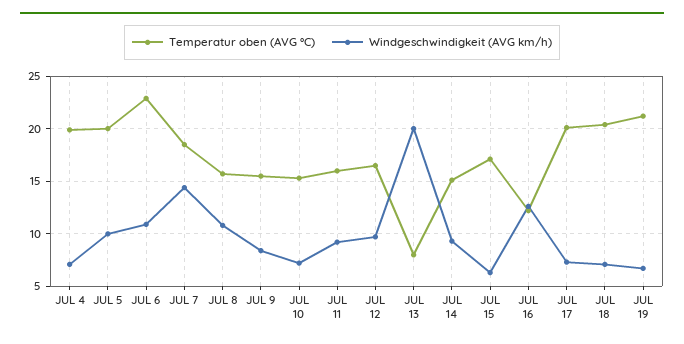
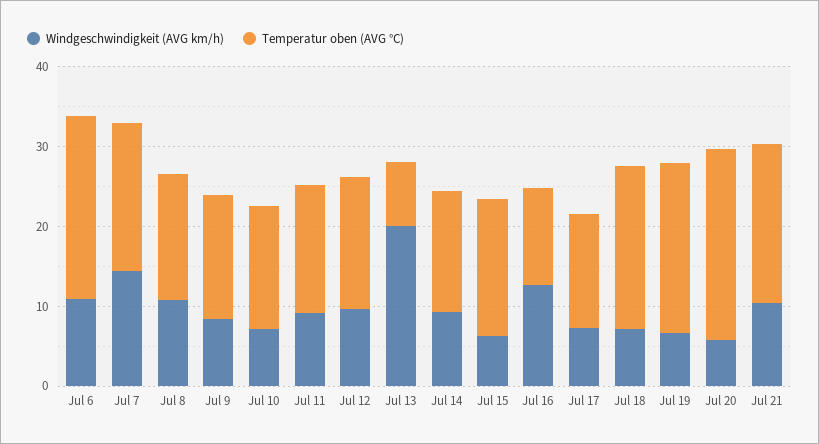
Temperatur oben (AVG °C), JUL 4: 20 -> none
Windgeschwindigkeit (AVG km/h), JUL 4: 7 -> none
Temperatur oben (AVG °C), JUL 5: 20 -> none
Windgeschwindigkeit (AVG km/h), JUL 5: 10 -> none
Temperatur oben (AVG °C), JUL 17: 20 -> 14
Windgeschwindigkeit (AVG km/h), Jul 20: none -> 6
Temperatur oben (AVG °C), Jul 20: none -> 24
Windgeschwindigkeit (AVG km/h), Jul 21: none -> 10
Temperatur oben (AVG °C), Jul 21: none -> 20

